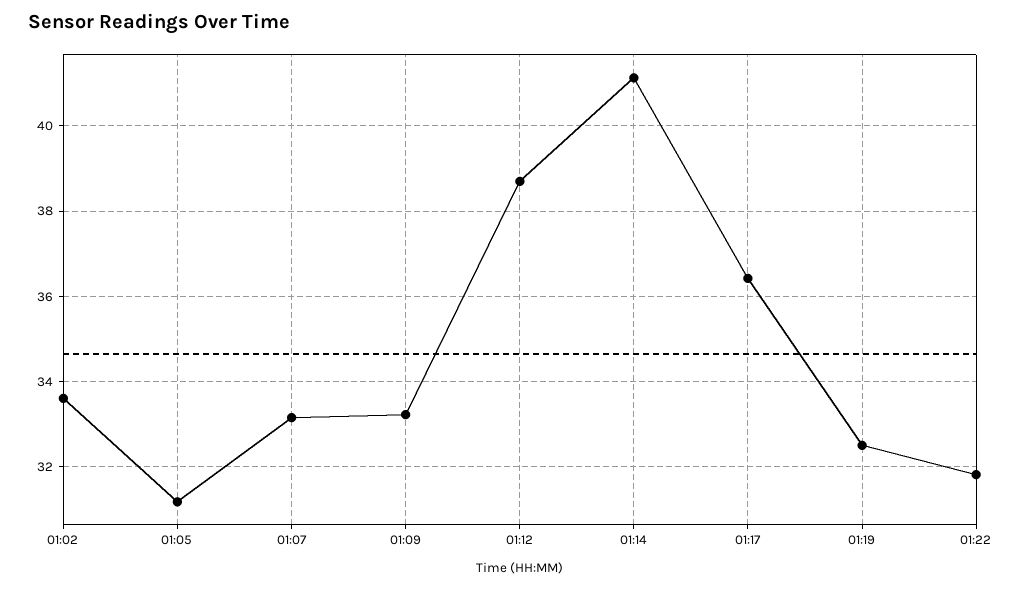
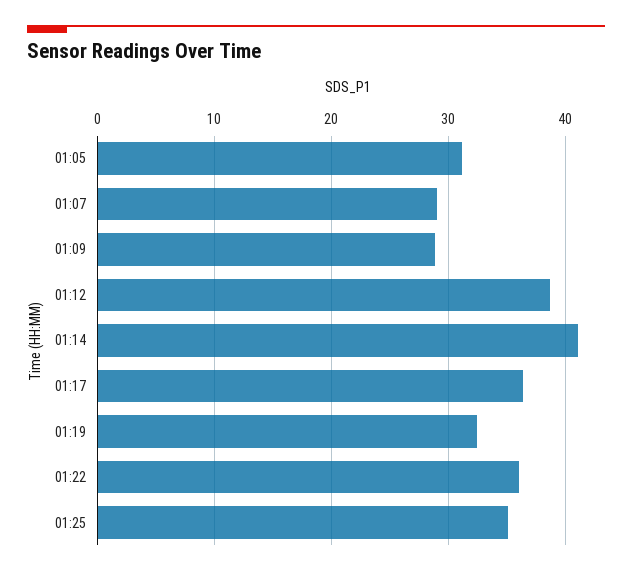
01:02: 33.6 -> none
01:07: 33.2 -> 29
01:09: 33.2 -> 29
01:22: 31.8 -> 36
01:25: none -> 35

